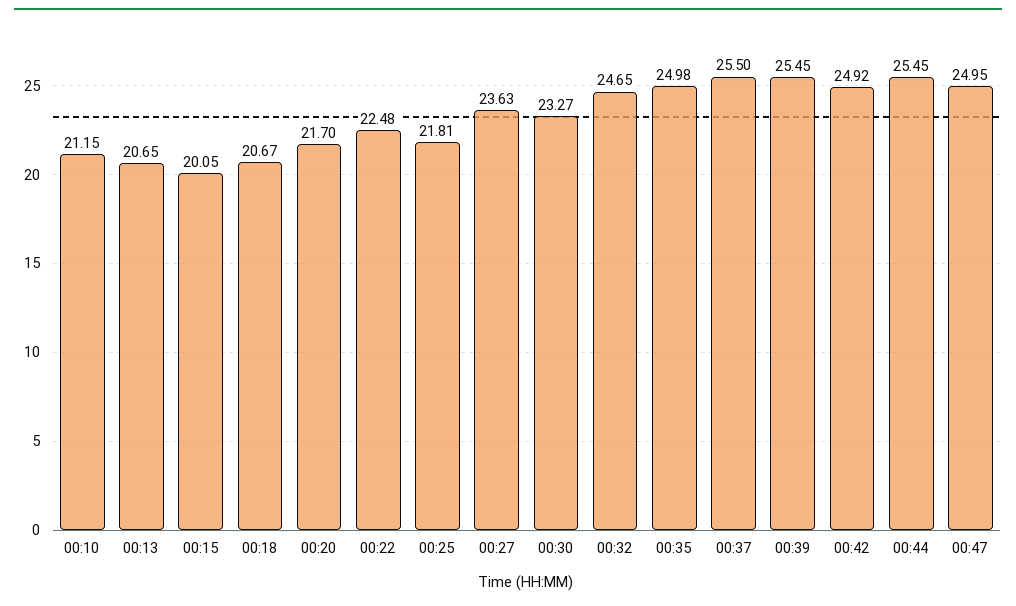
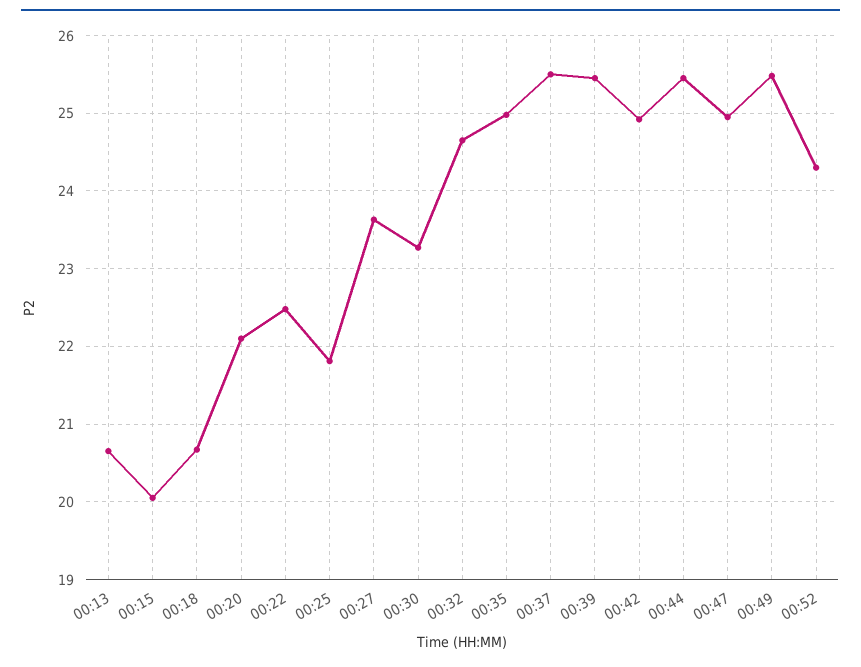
00:10: 21.15 -> none
00:20: 21.7 -> 22.1
00:49: none -> 25.5
00:52: none -> 24.3

